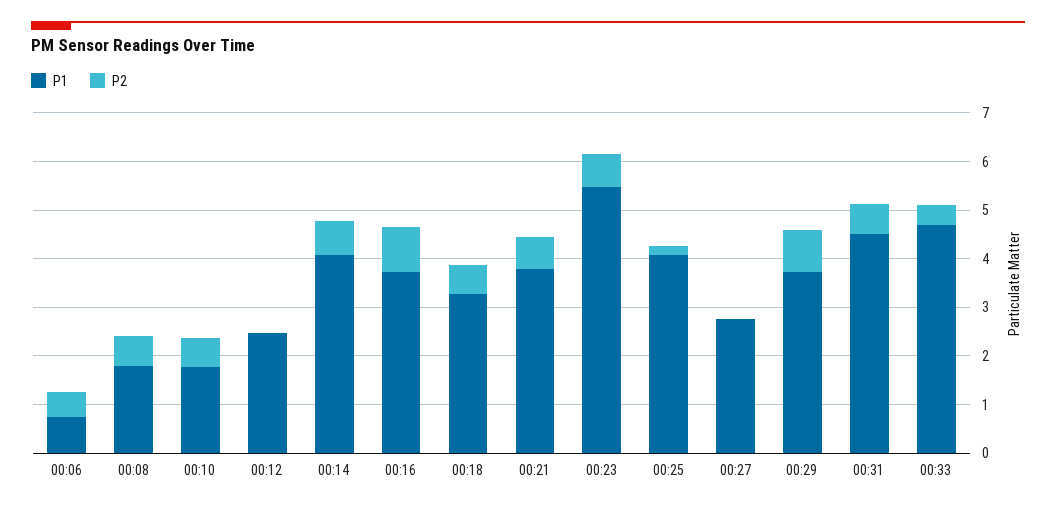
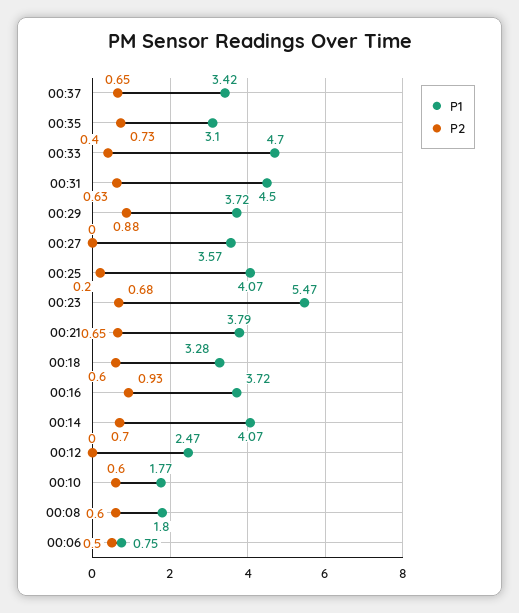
P1, 00:27: 2.8 -> 3.57
P1, 00:37: none -> 3.42
P2, 00:37: none -> 0.65
P1, 00:35: none -> 3.1
P2, 00:35: none -> 0.73

